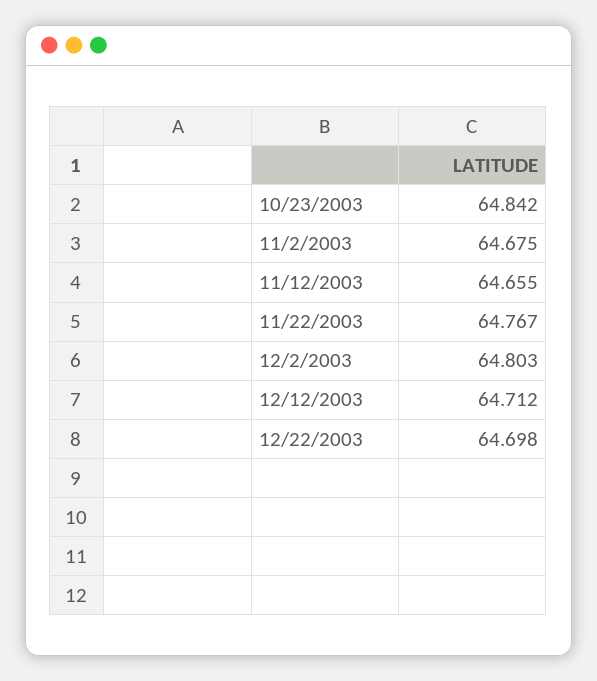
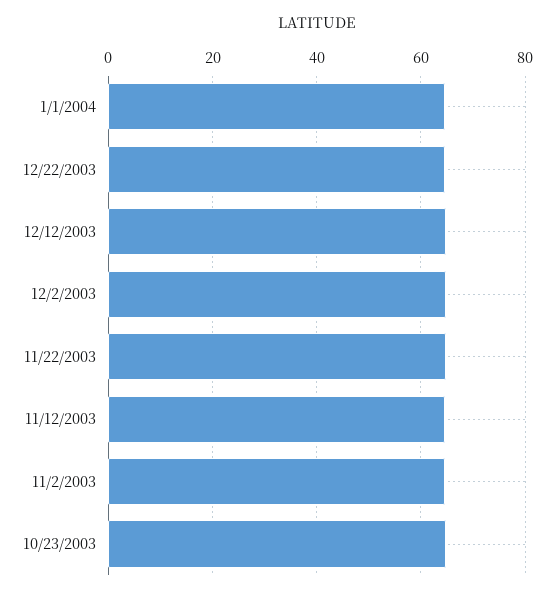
1/1/2004: none -> 64

